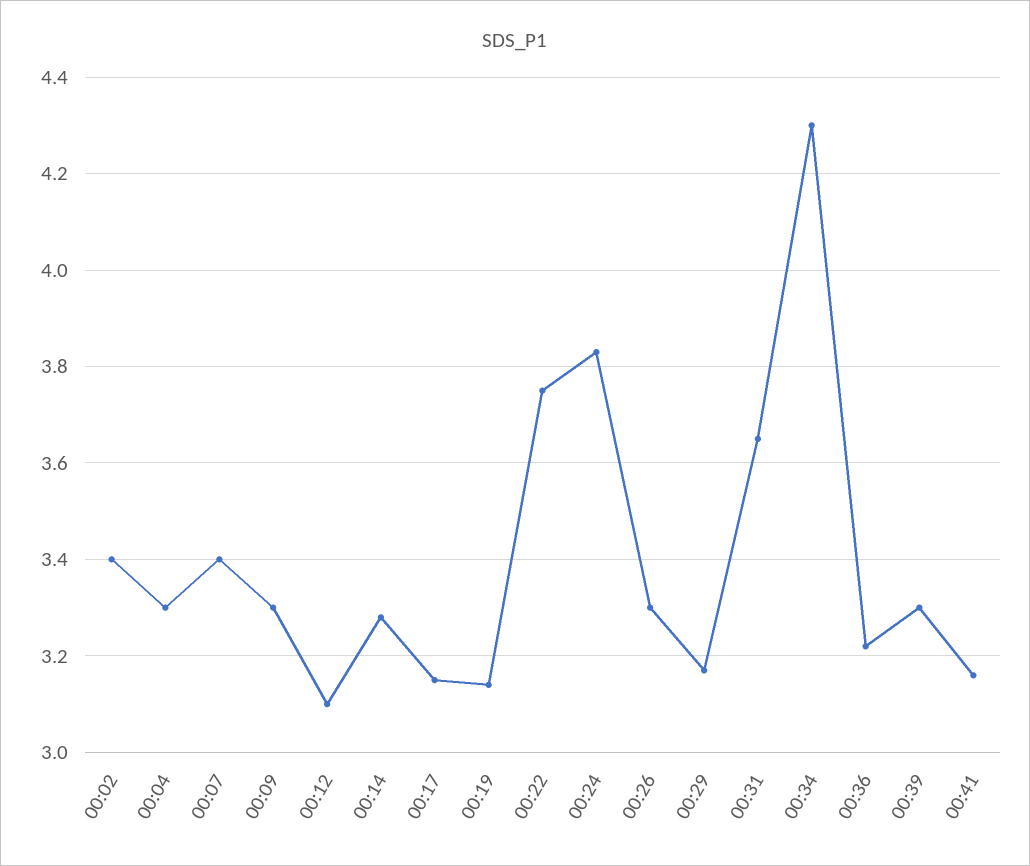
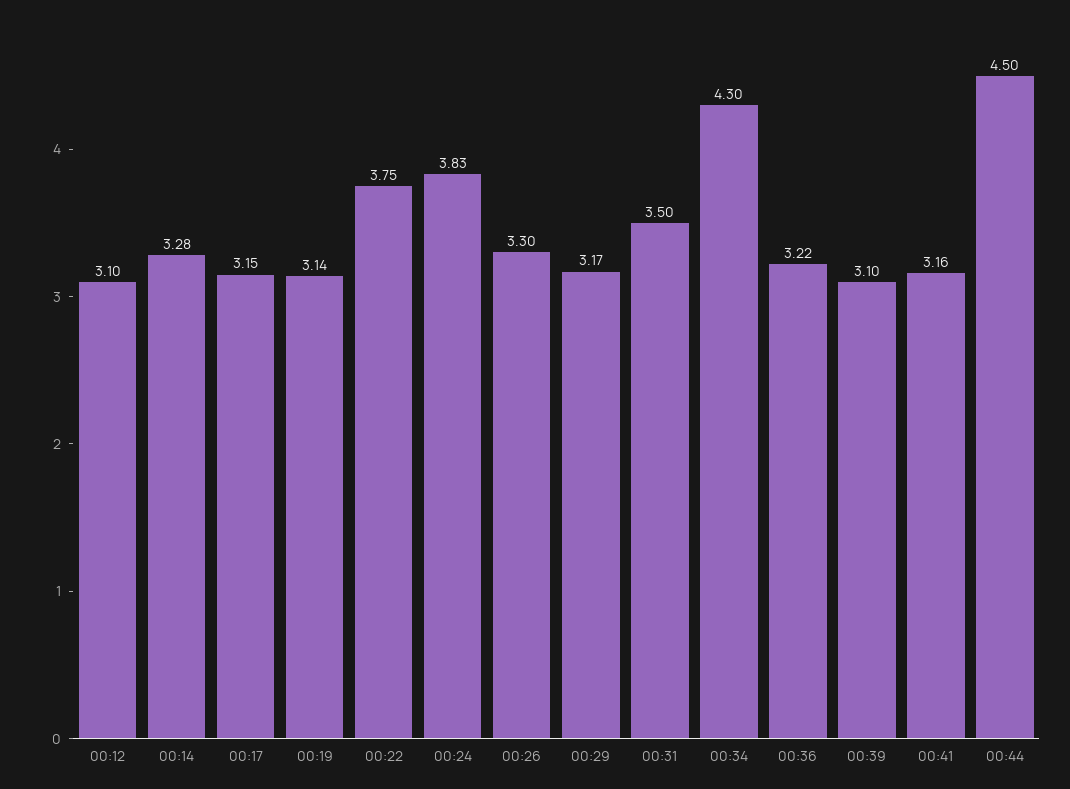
00:02: 3.4 -> none
00:04: 3.3 -> none
00:07: 3.4 -> none
00:09: 3.3 -> none
00:31: 3.65 -> 3.5
00:39: 3.3 -> 3.1
00:44: none -> 4.5

